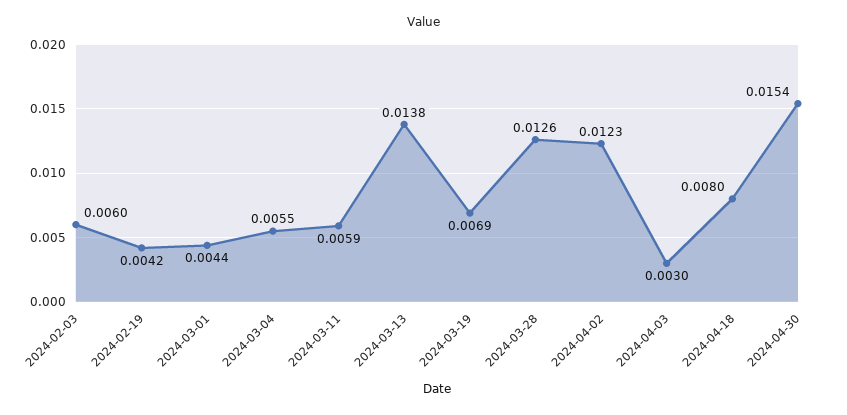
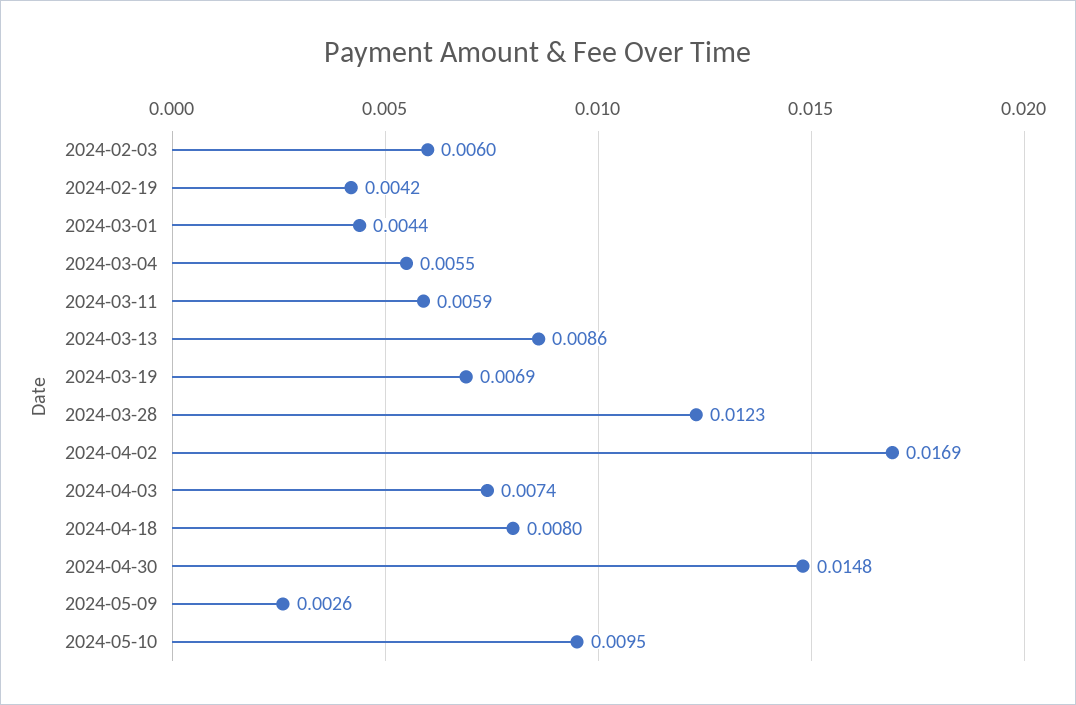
2024-03-13: 0.0138 -> 0.0086
2024-03-28: 0.0126 -> 0.0123
2024-04-02: 0.0123 -> 0.0169
2024-04-03: 0.003 -> 0.0074
2024-04-30: 0.0154 -> 0.0148
2024-05-09: none -> 0.0026
2024-05-10: none -> 0.0095

